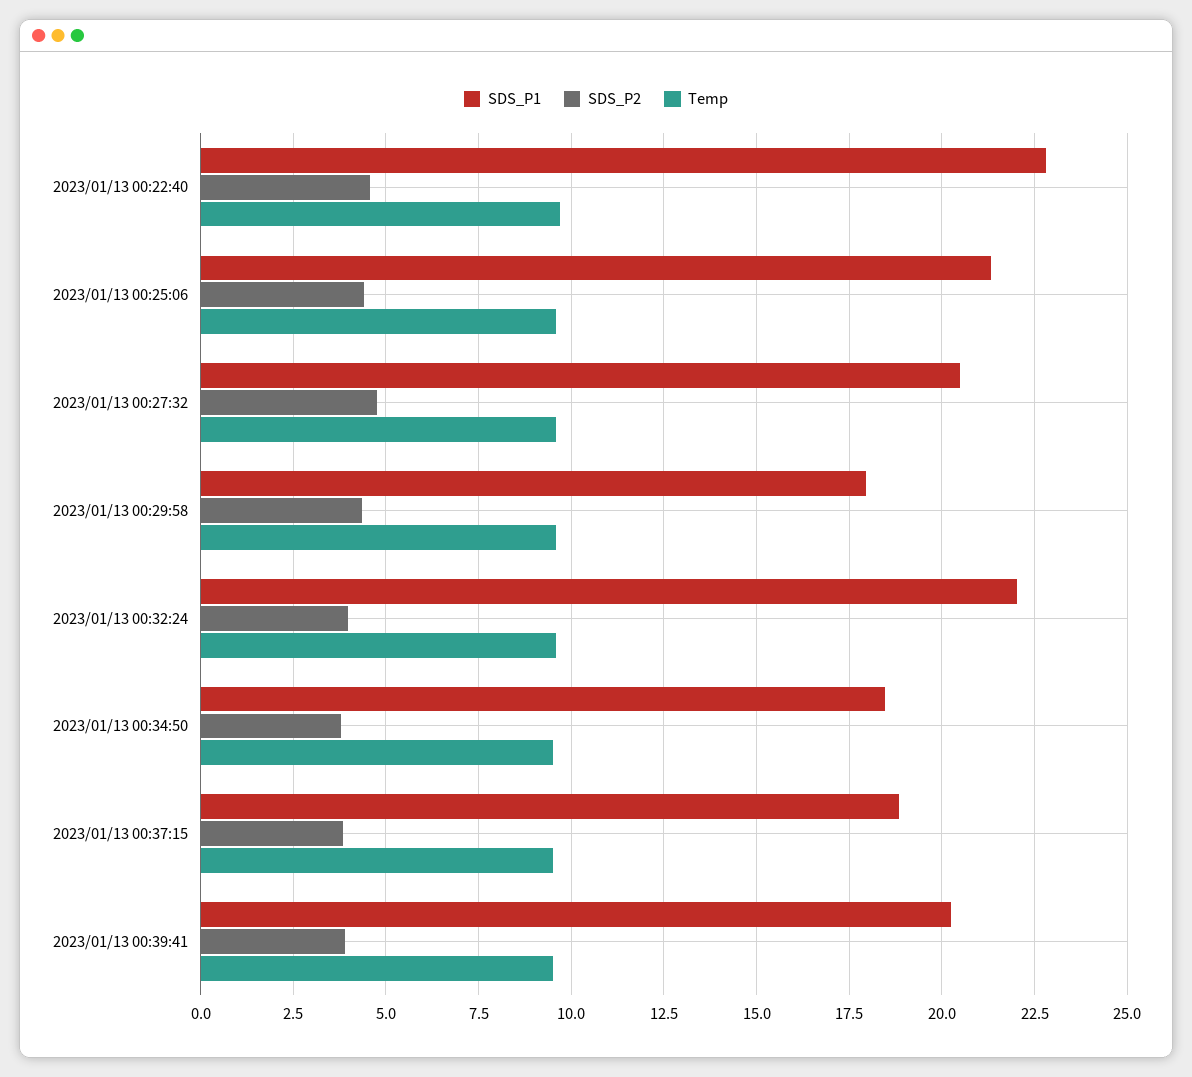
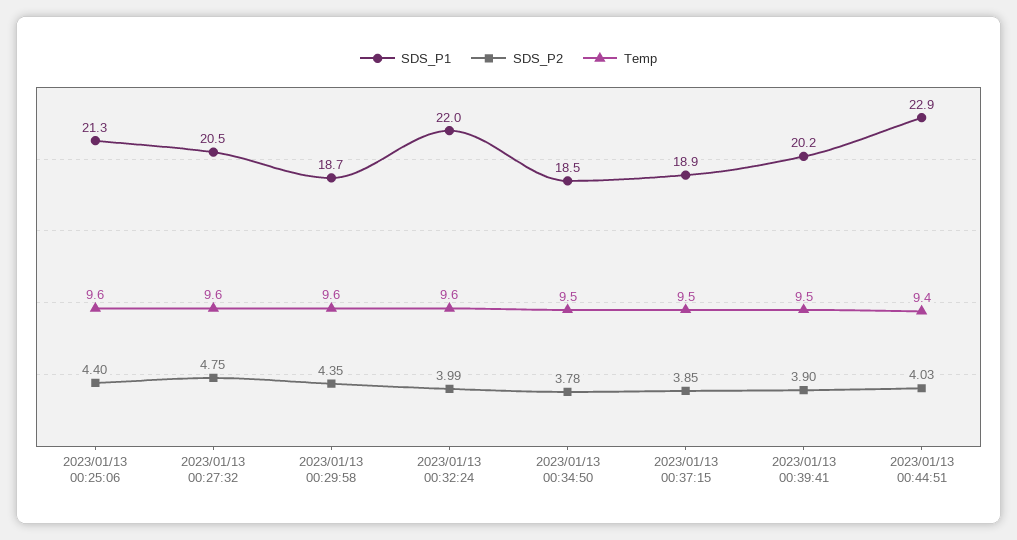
SDS_P1, 2023/01/13 00:22:40: 22.75 -> none
SDS_P2, 2023/01/13 00:22:40: 4.5 -> none
Temp, 2023/01/13 00:22:40: 9.75 -> none
SDS_P1, 2023/01/13 00:29:58: 18 -> 18.7
SDS_P1, 2023/01/13 00:44:51: none -> 22.9
SDS_P2, 2023/01/13 00:44:51: none -> 4.03
Temp, 2023/01/13 00:44:51: none -> 9.4

